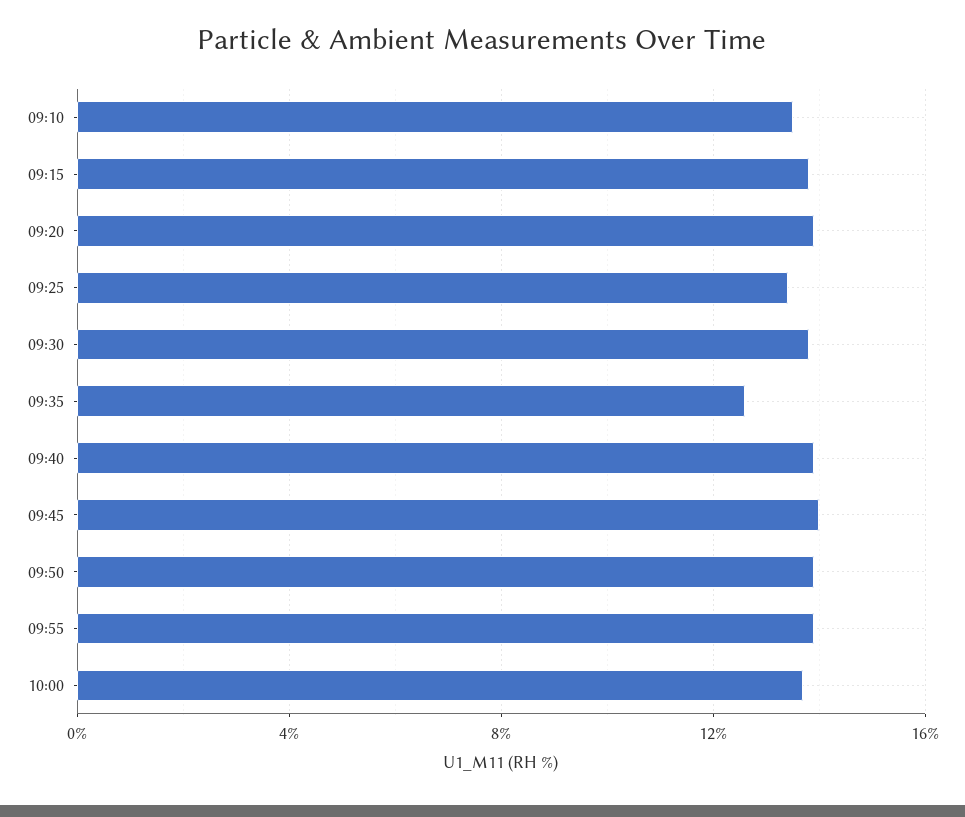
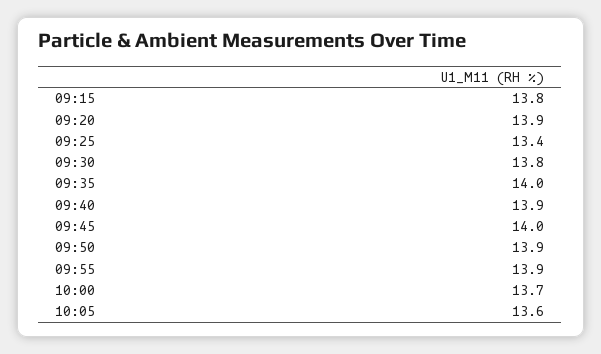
09:10: 13.5 -> none
09:35: 12.5 -> 14
10:05: none -> 13.6

